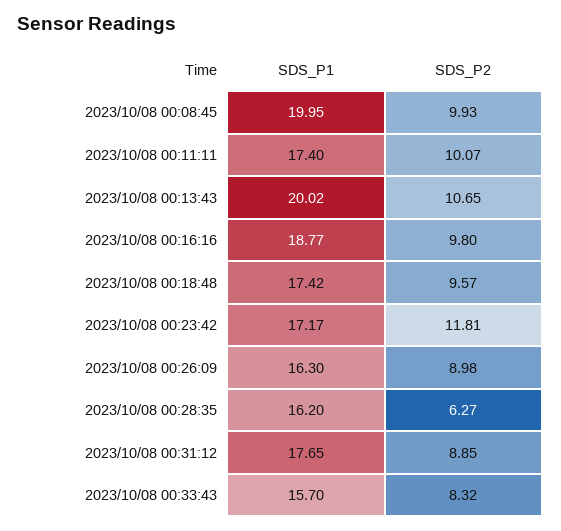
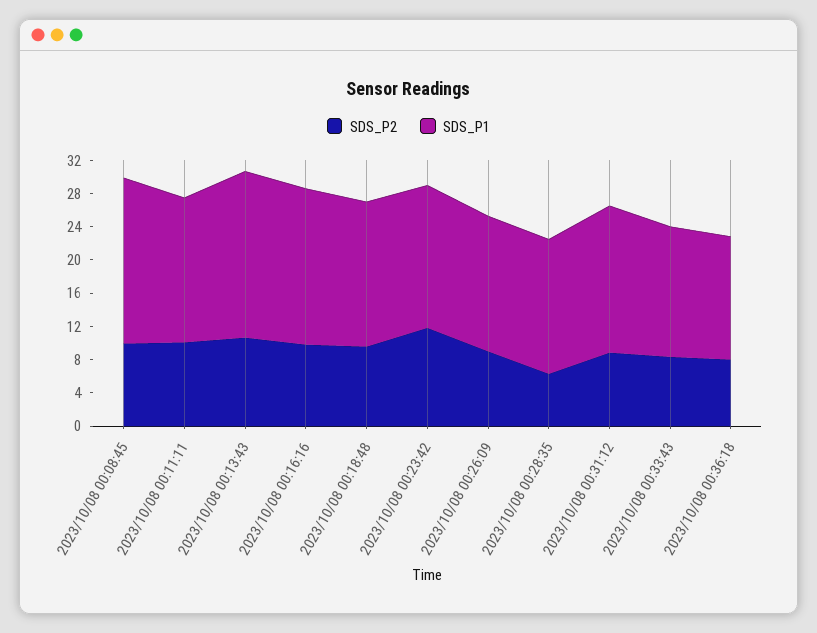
SDS_P2, 2023/10/08 00:36:18: none -> 8
SDS_P1, 2023/10/08 00:36:18: none -> 15

